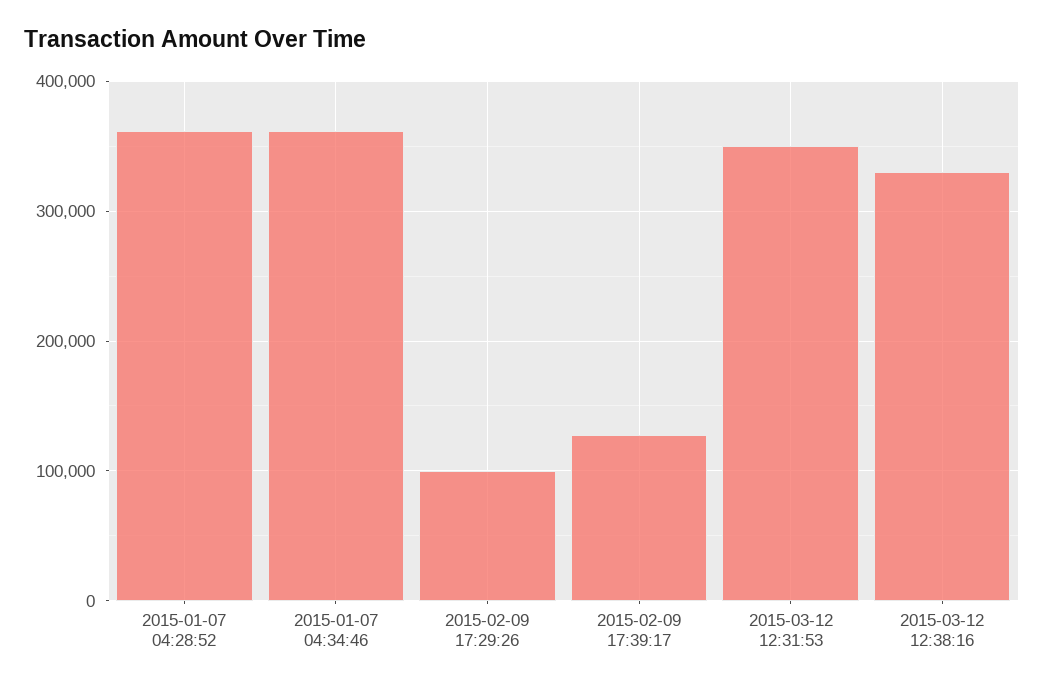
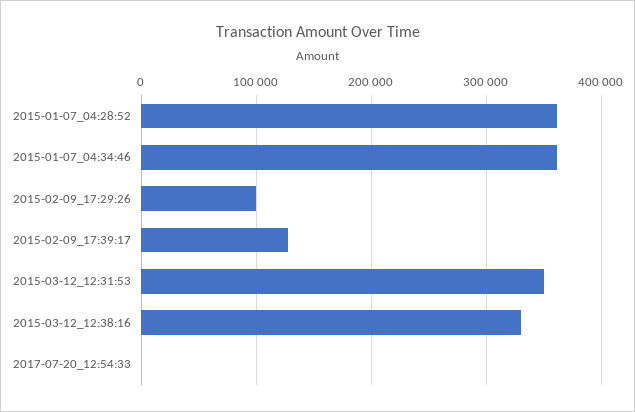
2017-07-20_12:54:33: none -> 0

